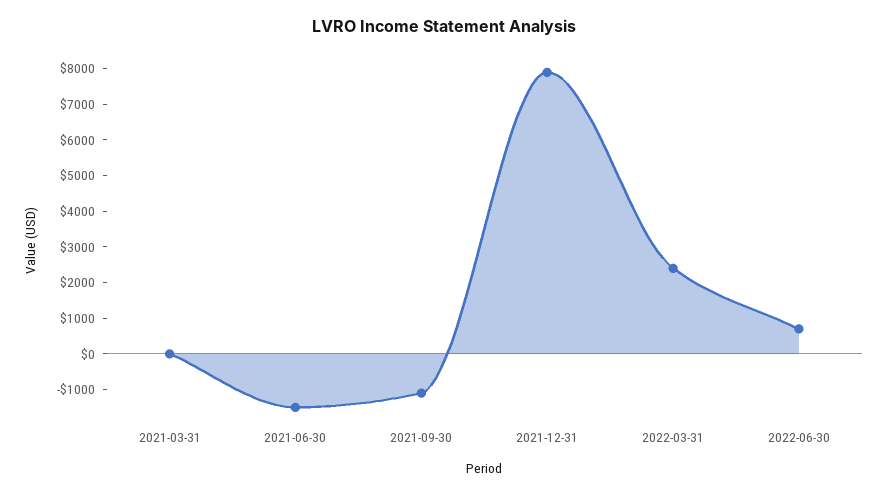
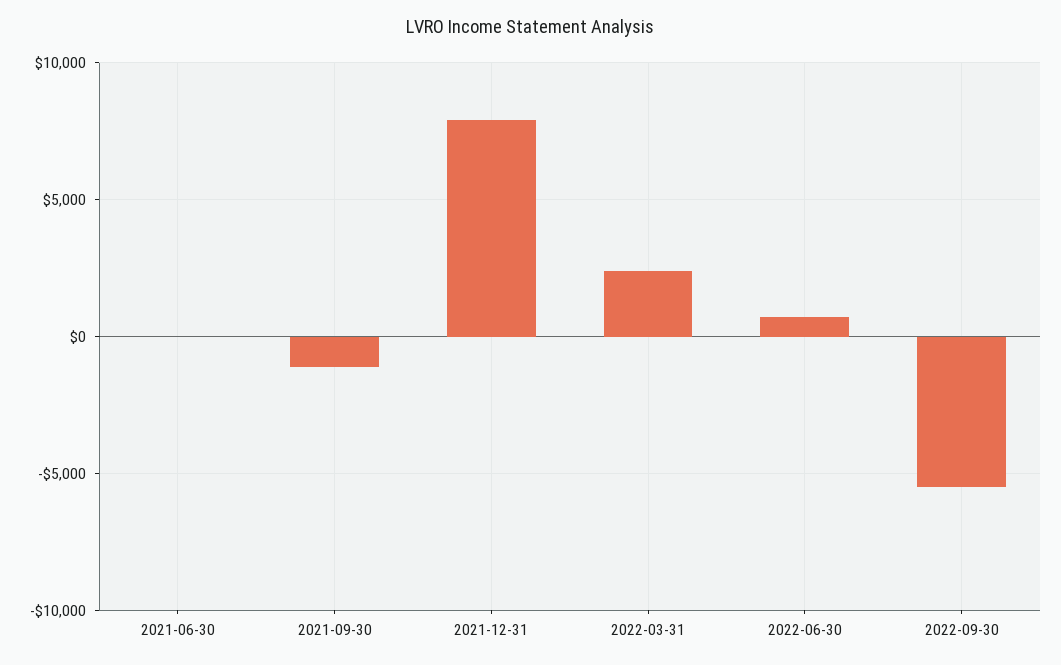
2021-03-31: 0 -> none
2021-06-30: -1500 -> 0
2022-09-30: none -> -5500

